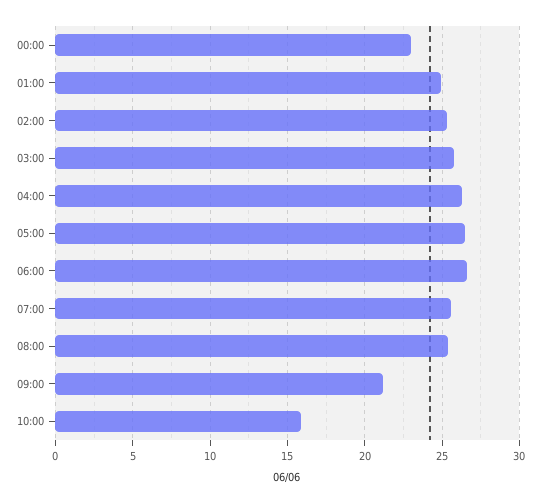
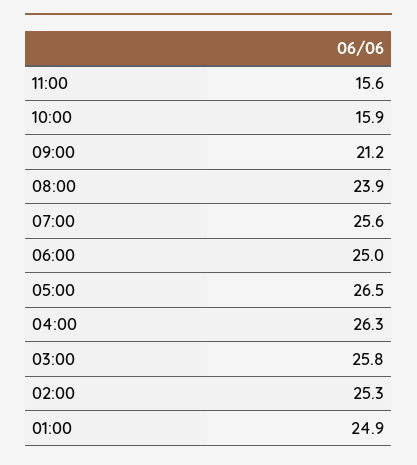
00:00: 23 -> none
06:00: 26.5 -> 25
08:00: 25.5 -> 23.9
11:00: none -> 15.6

